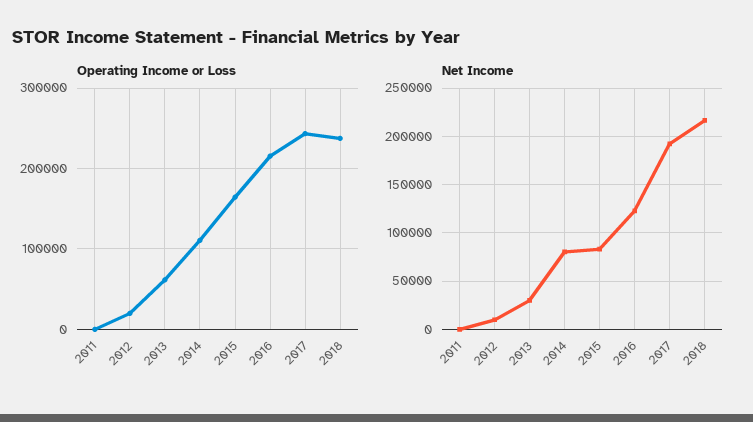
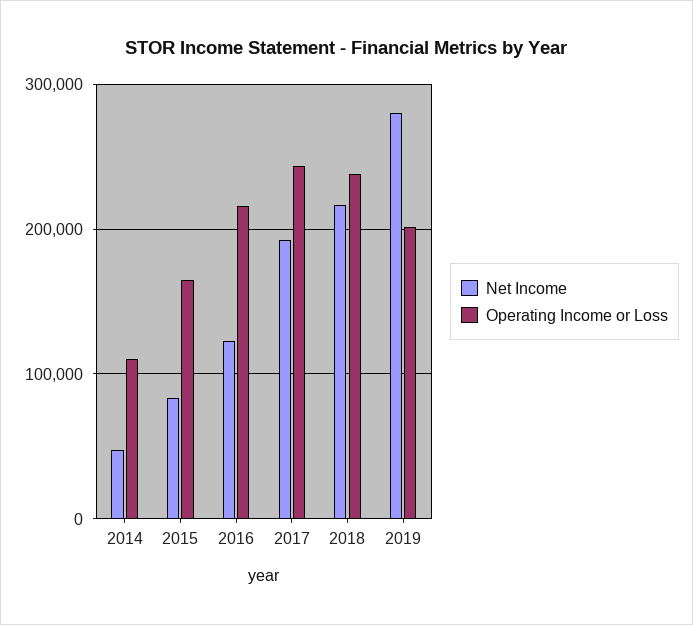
Operating Income or Loss, 2011: 0 -> none
Operating Income or Loss, 2012: 20000 -> none
Operating Income or Loss, 2013: 60000 -> none
Net Income, 2011: 0 -> none
Net Income, 2012: 10000 -> none
Net Income, 2013: 30000 -> none
Net Income, 2014: 80000 -> 50000
Net Income, 2019: none -> 280000
Operating Income or Loss, 2019: none -> 200000

